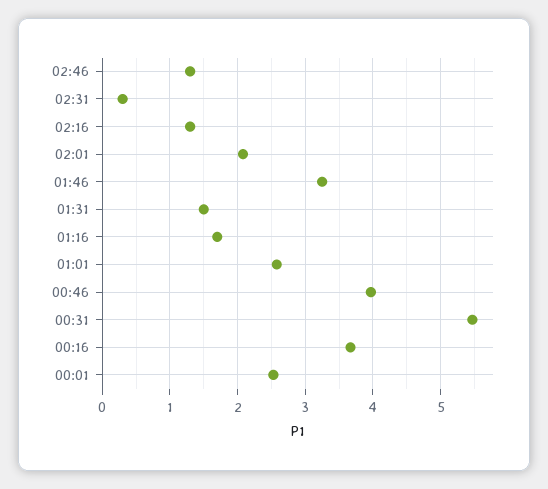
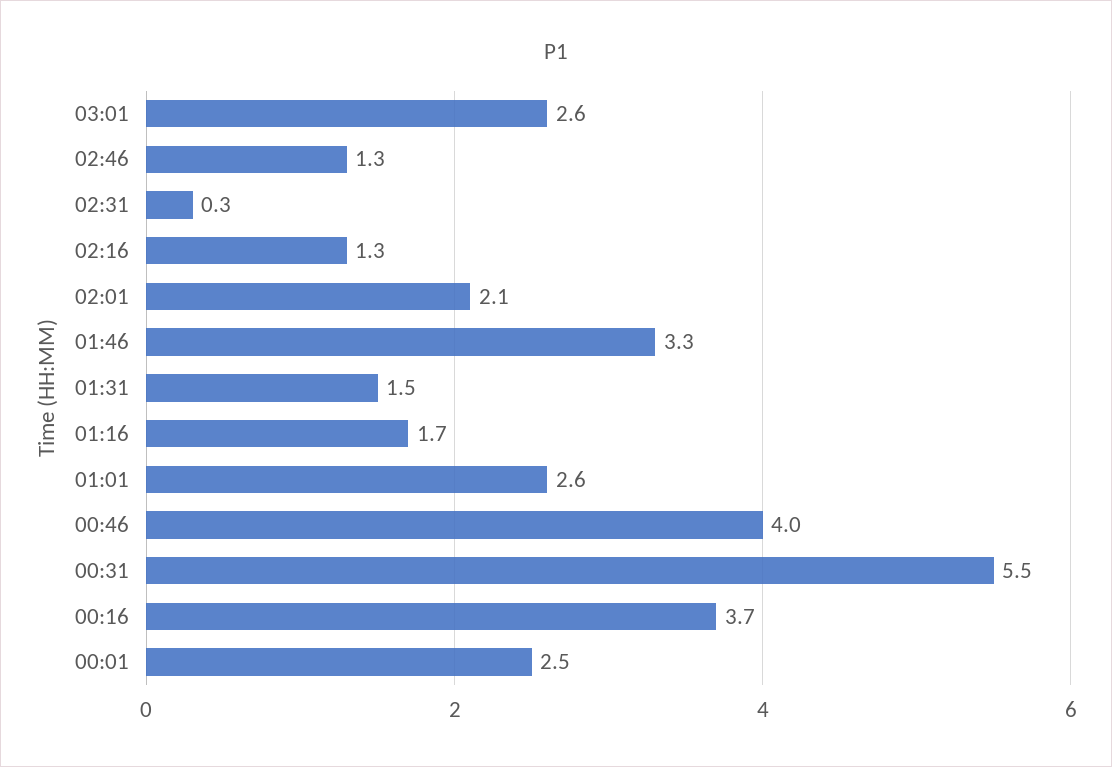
03:01: none -> 2.6

